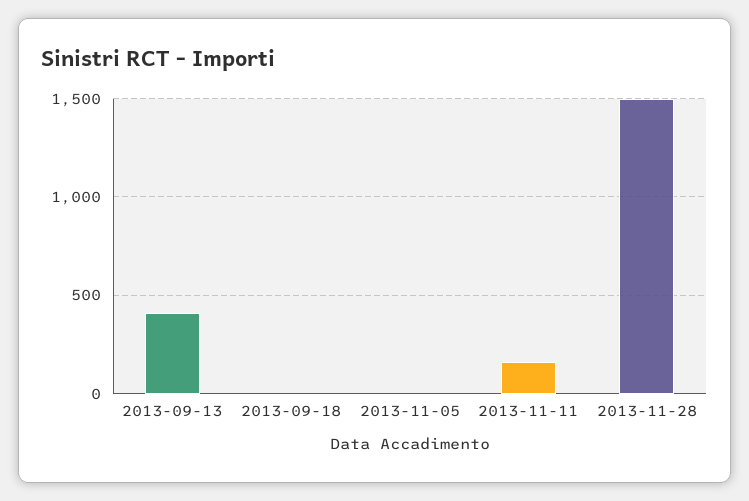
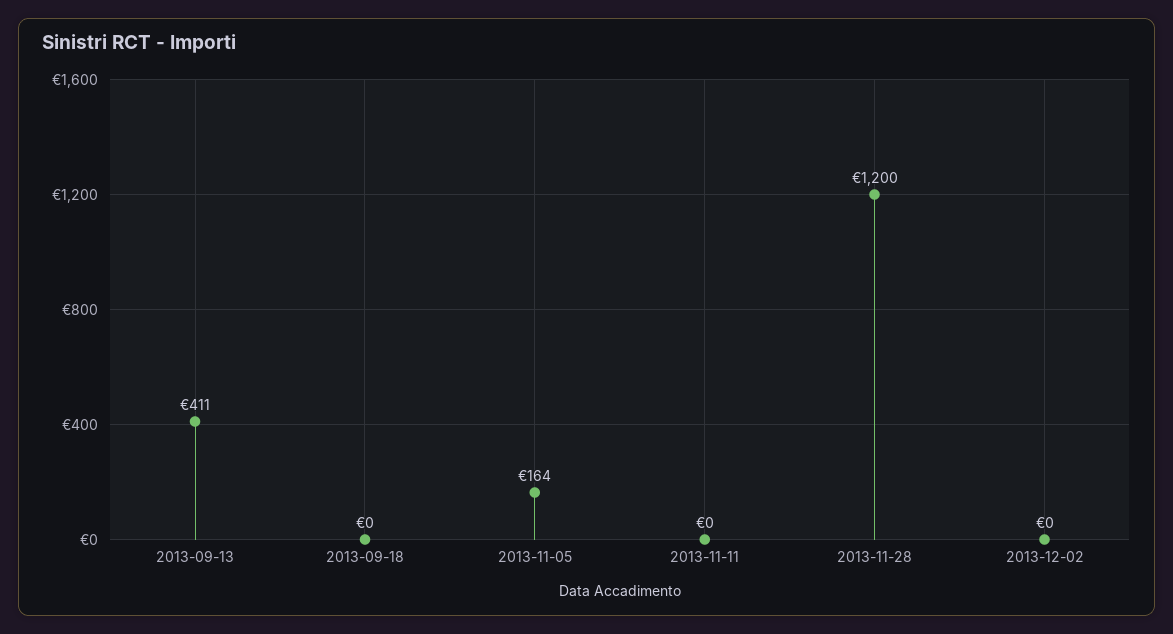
2013-11-05: 0 -> 164
2013-11-11: 150 -> 0
2013-11-28: 1500 -> 1200
2013-12-02: none -> 0

